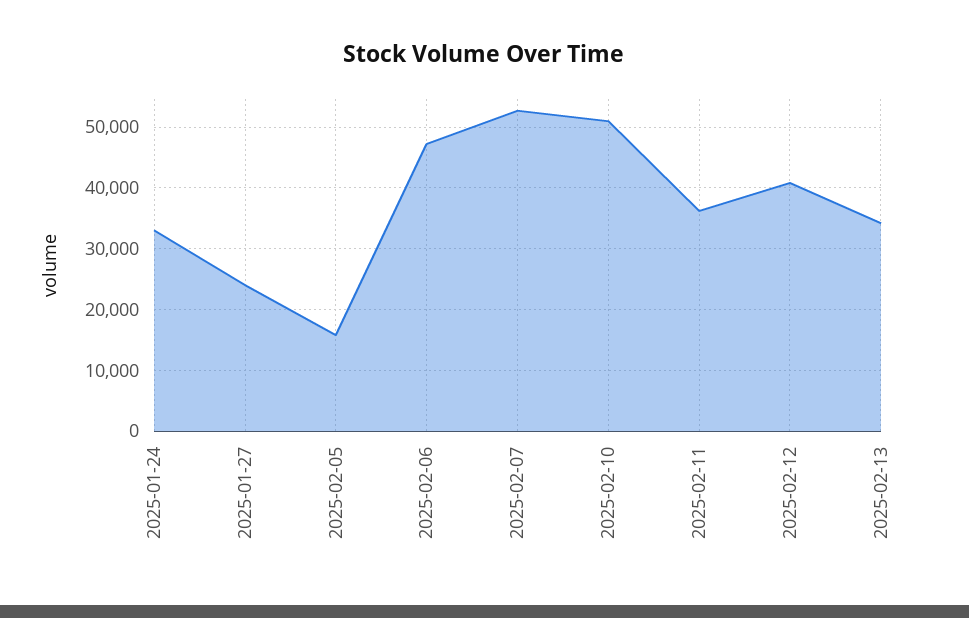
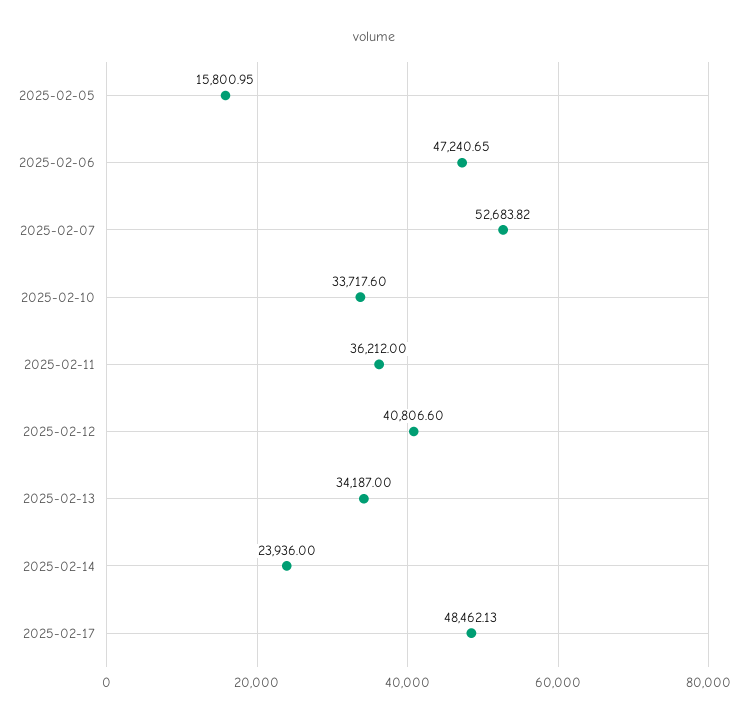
2025-01-24: 33000 -> none
2025-01-27: 24000 -> none
2025-02-10: 51000 -> 33717.6
2025-02-14: none -> 23936
2025-02-17: none -> 48462.13

